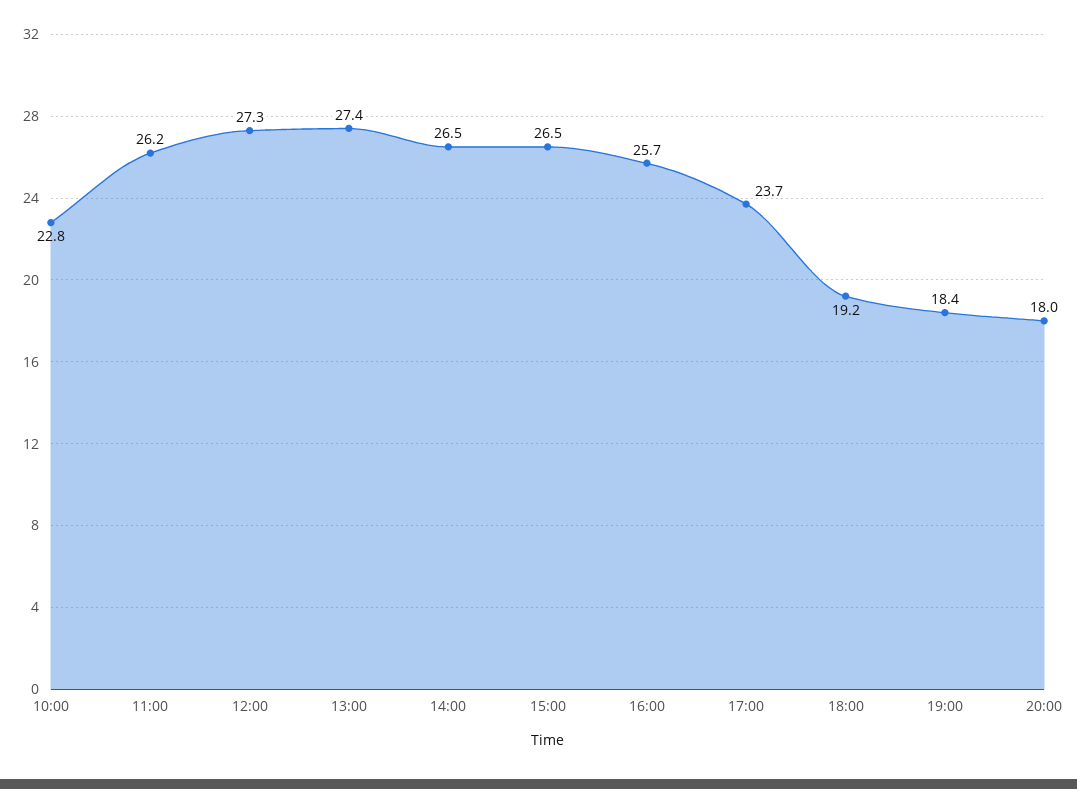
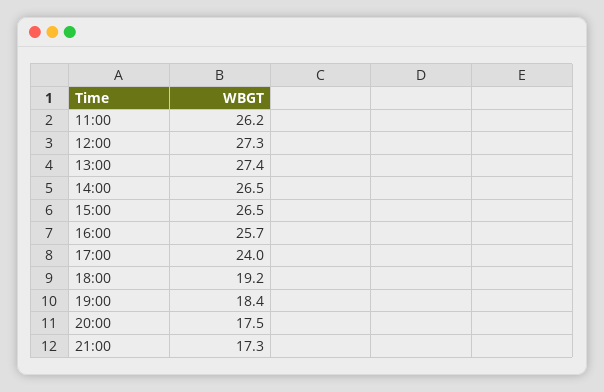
10:00: 22.8 -> none
17:00: 23.7 -> 24
20:00: 18 -> 17.5
21:00: none -> 17.3

